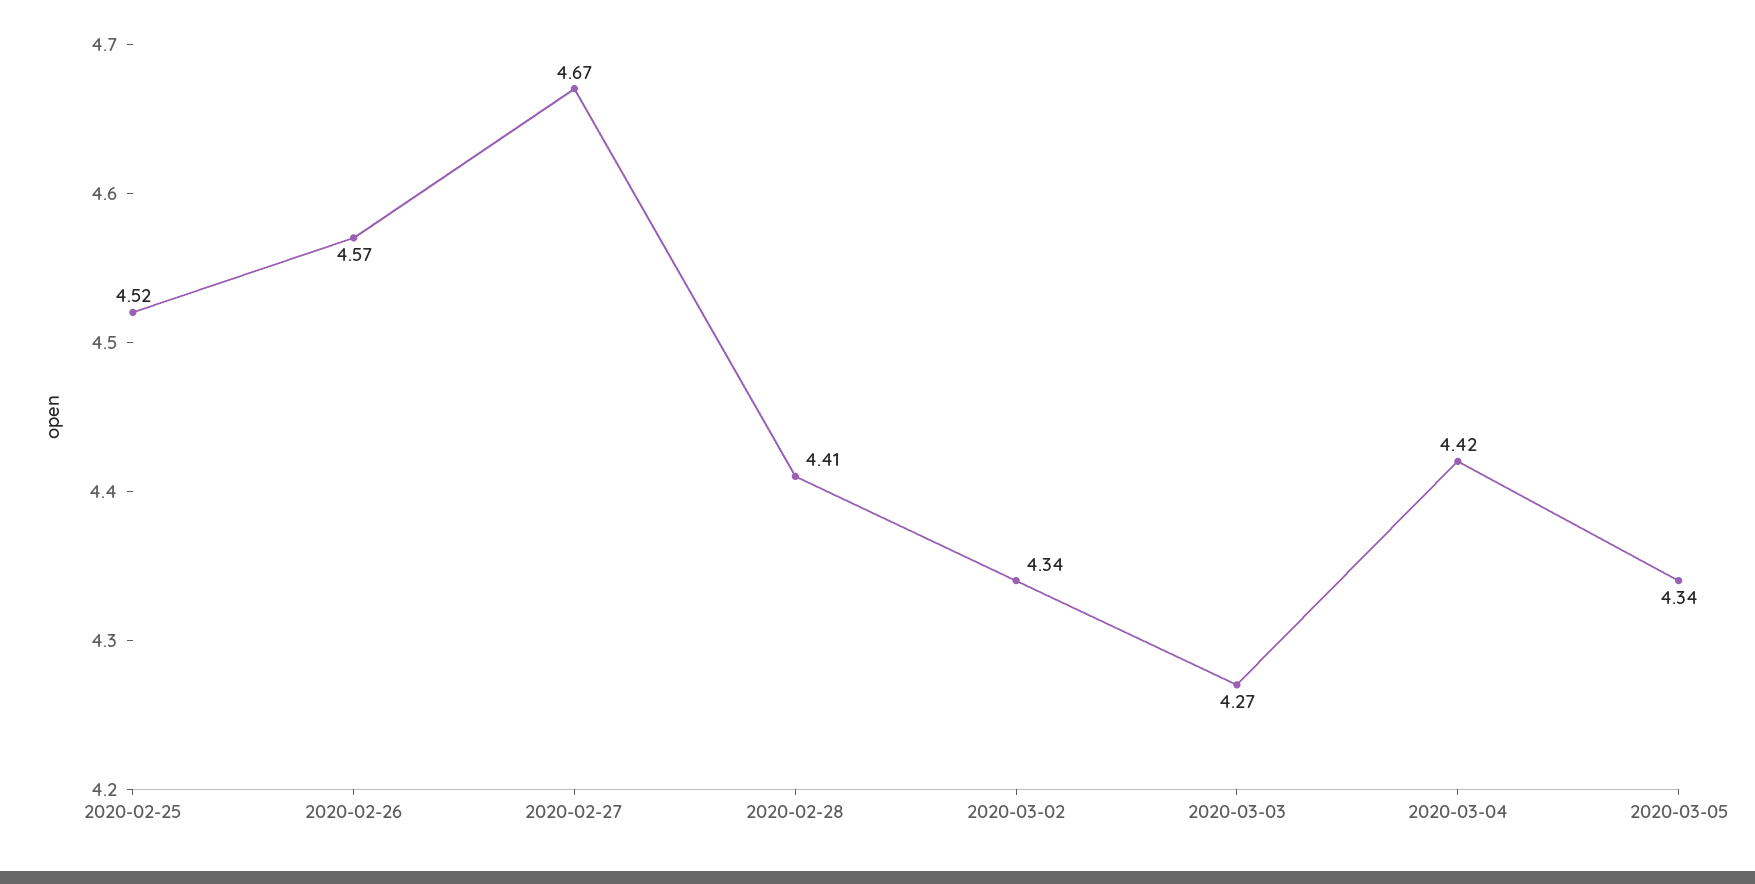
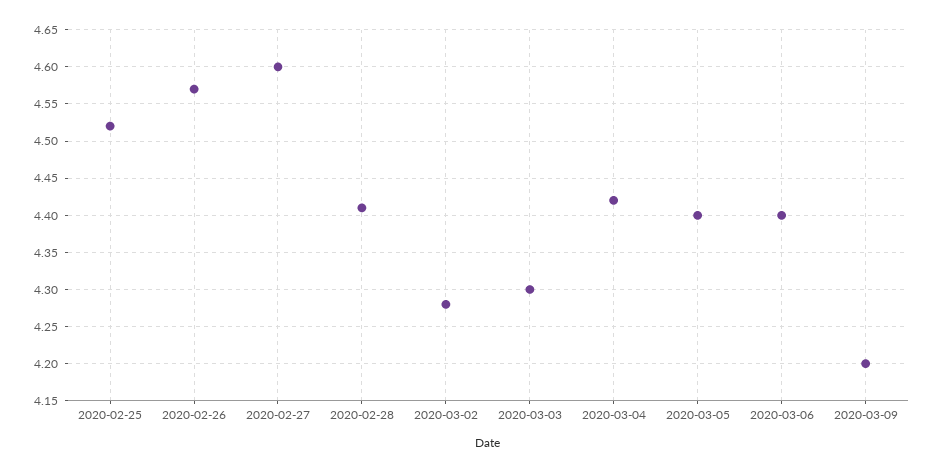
2020-02-27: 4.67 -> 4.6
2020-03-02: 4.34 -> 4.28
2020-03-03: 4.27 -> 4.3
2020-03-05: 4.34 -> 4.4
2020-03-06: none -> 4.4
2020-03-09: none -> 4.2

